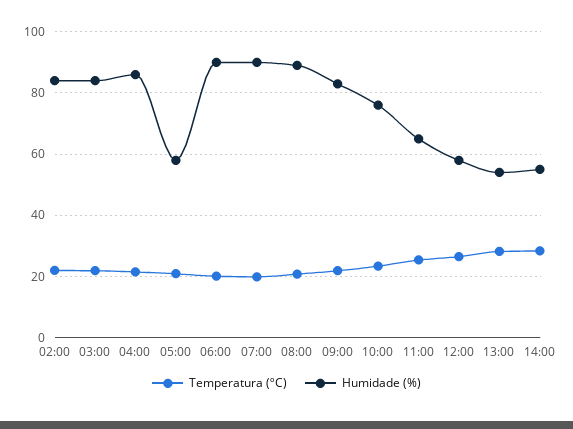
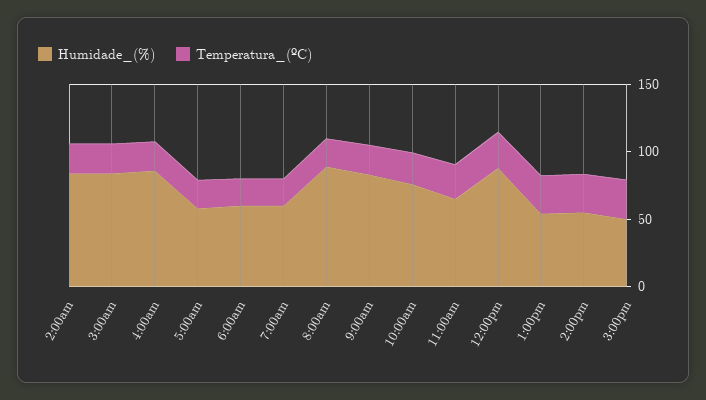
Humidade (%), 06:00: 90 -> 60
Humidade (%), 07:00: 90 -> 60
Humidade (%), 12:00: 58 -> 90
Humidade (%), 3:00pm: none -> 50
Temperatura (ºC), 3:00pm: none -> 30

